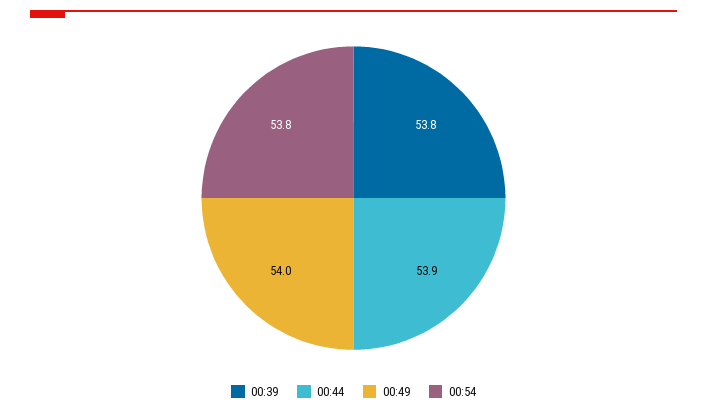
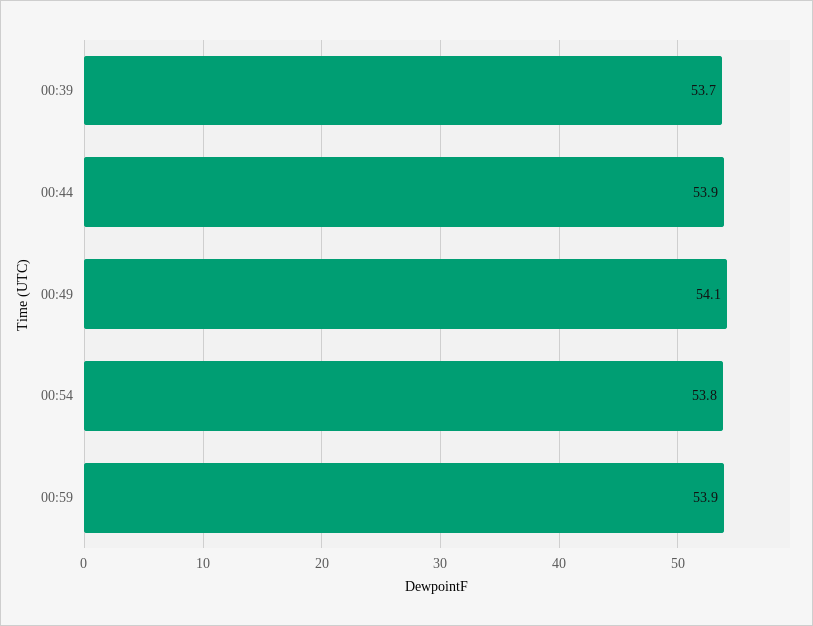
00:39: 53.8 -> 53.7
00:49: 54 -> 54.1
00:59: none -> 53.9

